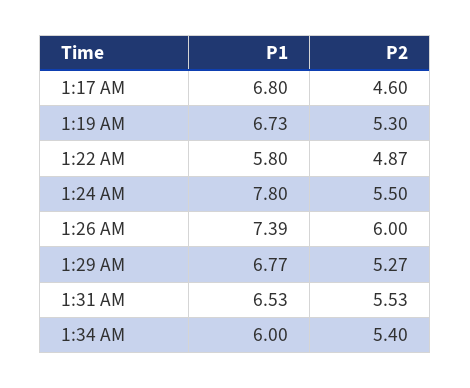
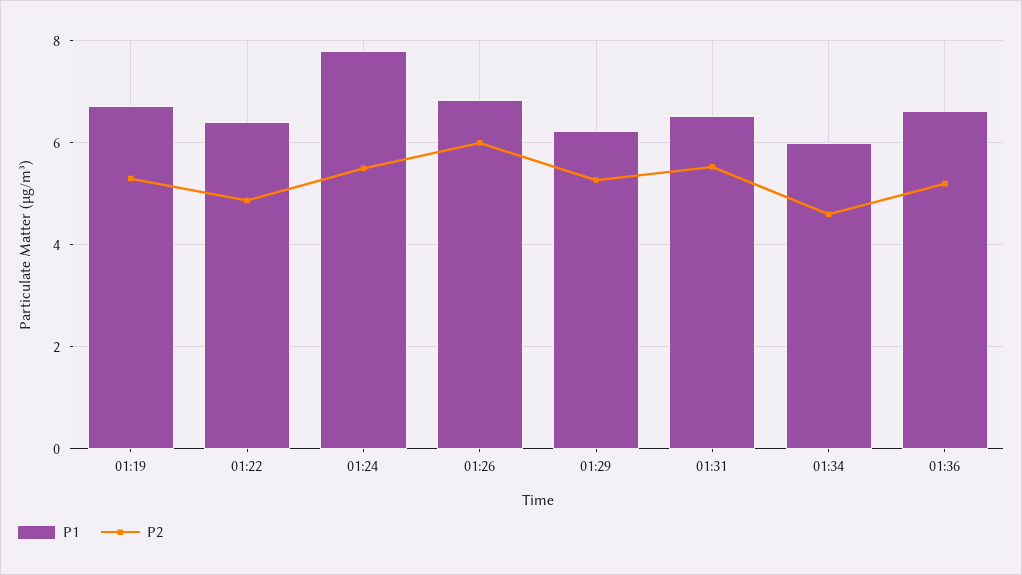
P1, 1:17 AM: 6.8 -> none
P2, 1:17 AM: 4.6 -> none
P1, 1:22 AM: 5.8 -> 6.4
P1, 1:26 AM: 7.39 -> 6.8
P1, 1:29 AM: 6.77 -> 6.2
P2, 1:34 AM: 5.4 -> 4.6
P1, 01:36: none -> 6.6
P2, 01:36: none -> 5.2

